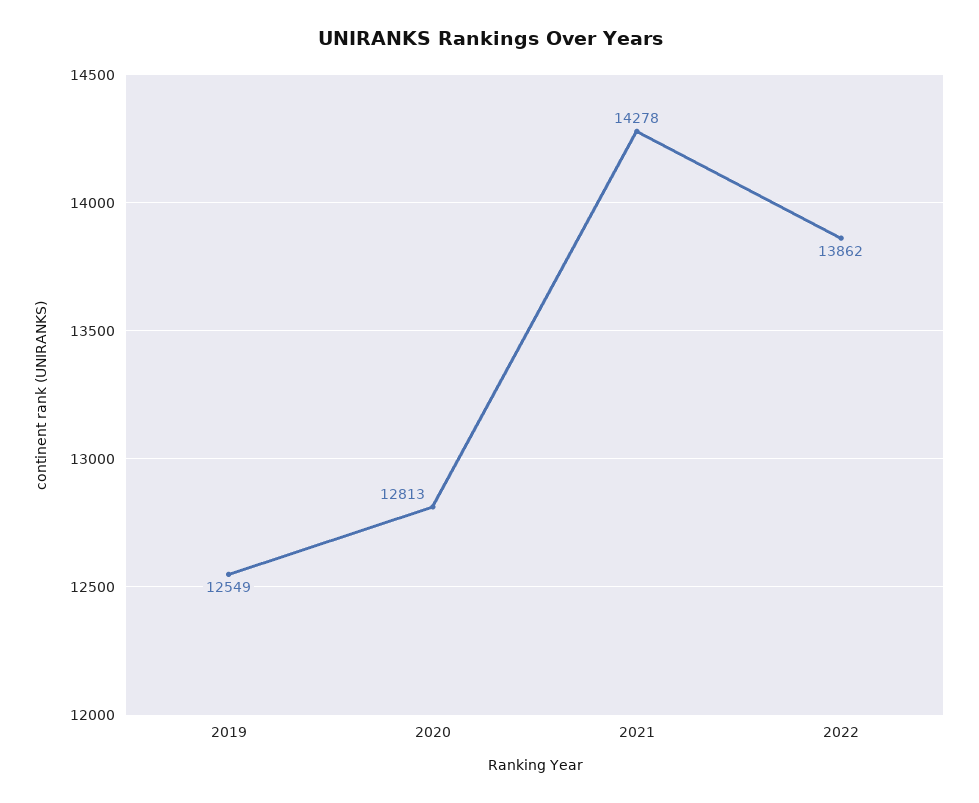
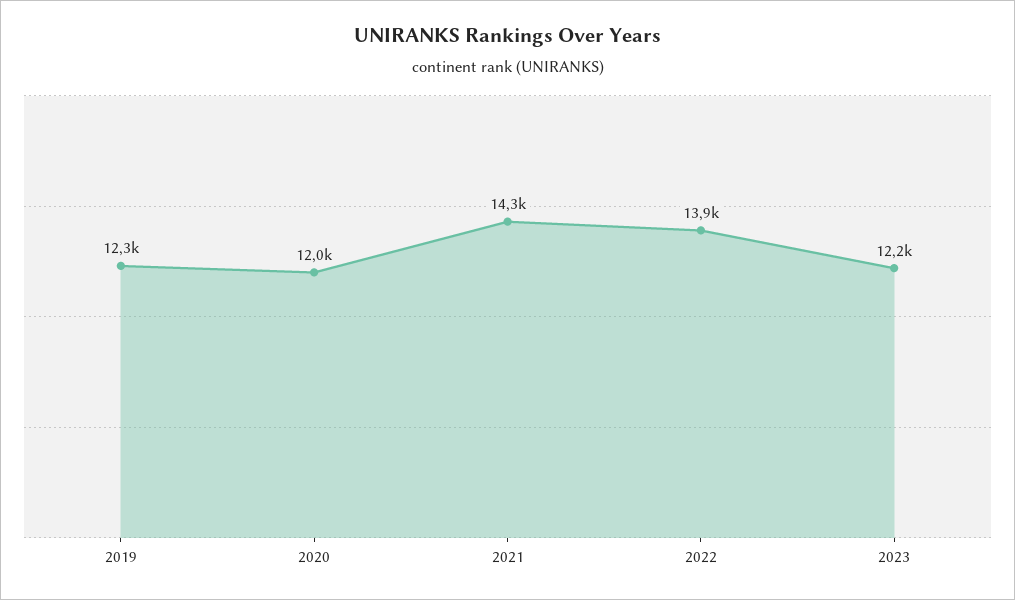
2019: 12549 -> 12300
2020: 12813 -> 12000
2023: none -> 12200

